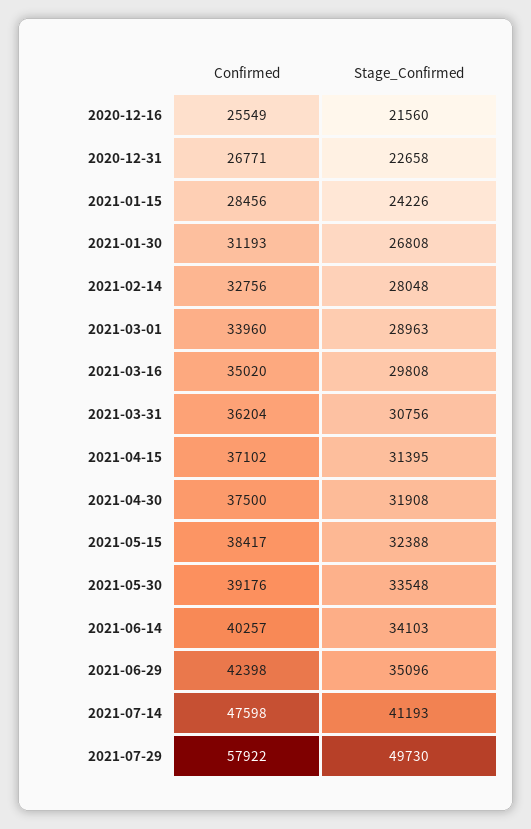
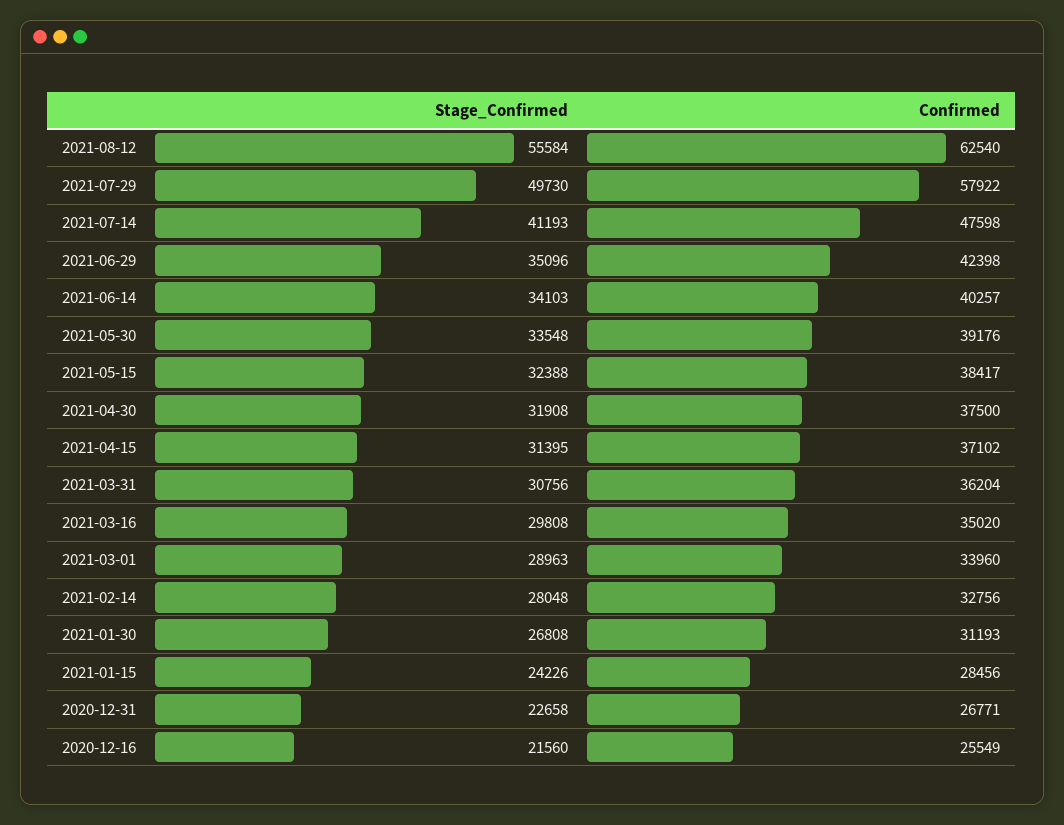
Stage_Confirmed, 2021-08-12: none -> 55584
Confirmed, 2021-08-12: none -> 62540

